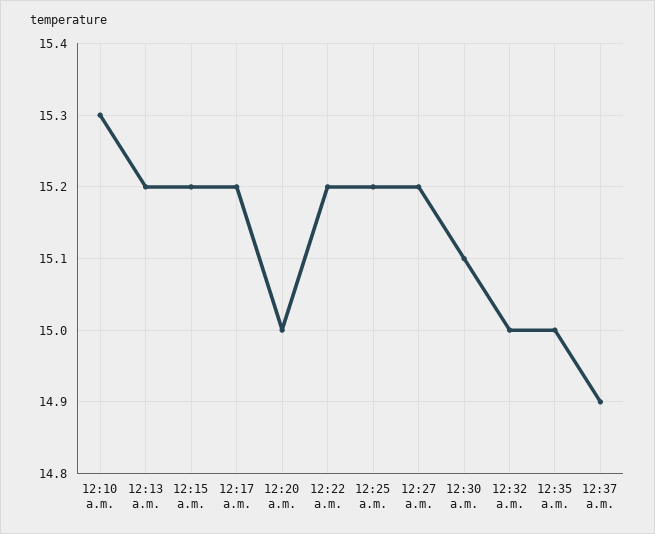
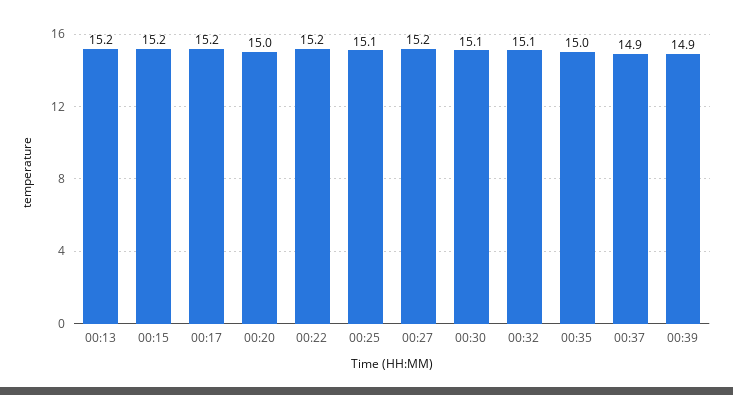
12:10 a.m.: 15.3 -> none
12:25 a.m.: 15.2 -> 15.1
12:32 a.m.: 15 -> 15.1
00:39: none -> 14.9

